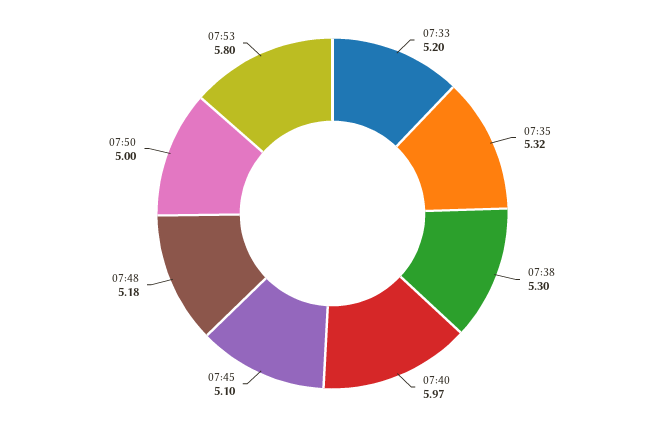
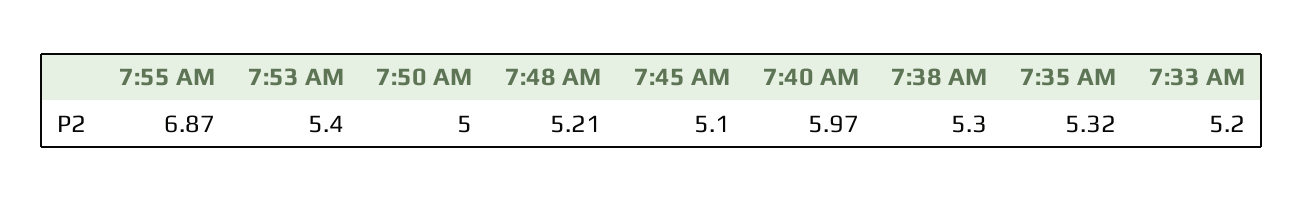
07:48: 5.18 -> 5.21
07:53: 5.8 -> 5.4
7:55 AM: none -> 6.87

